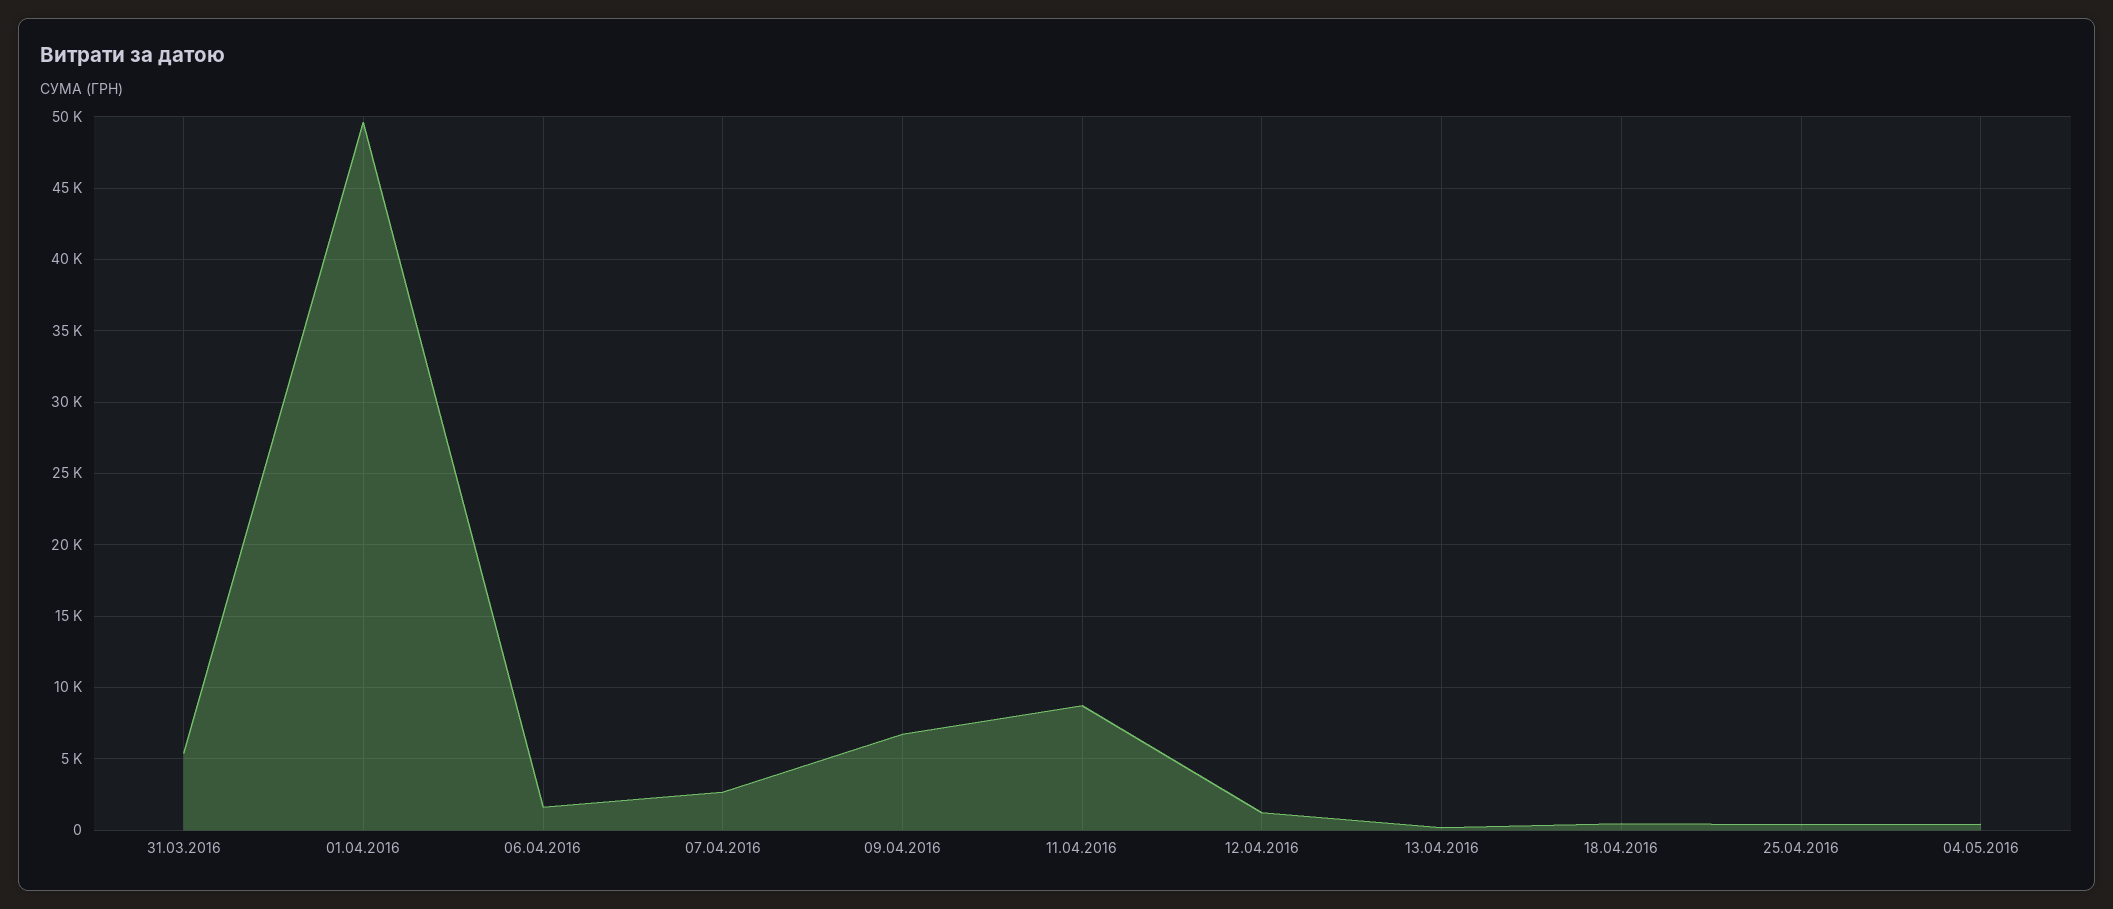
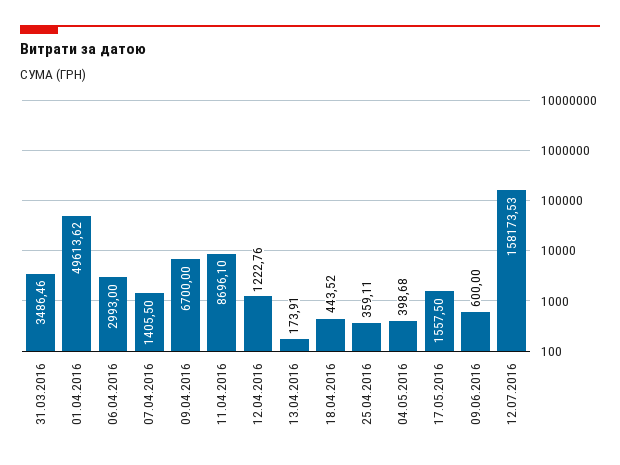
31.03.2016: 5500 -> 3486.46
06.04.2016: 1500 -> 2993
07.04.2016: 2500 -> 1405.5
17.05.2016: none -> 1557.5
09.06.2016: none -> 600
12.07.2016: none -> 158173.53

